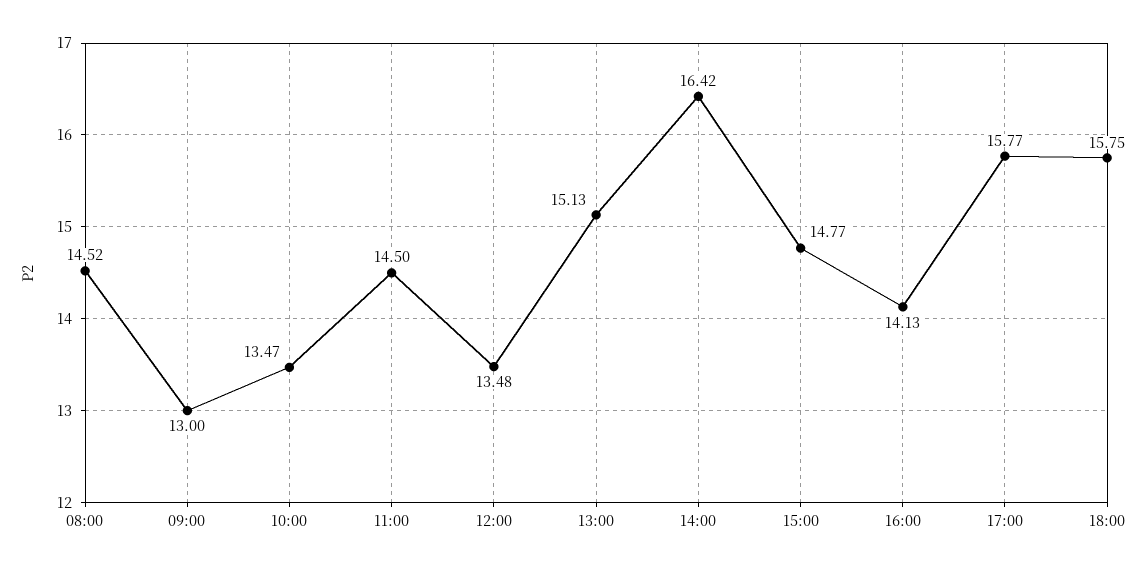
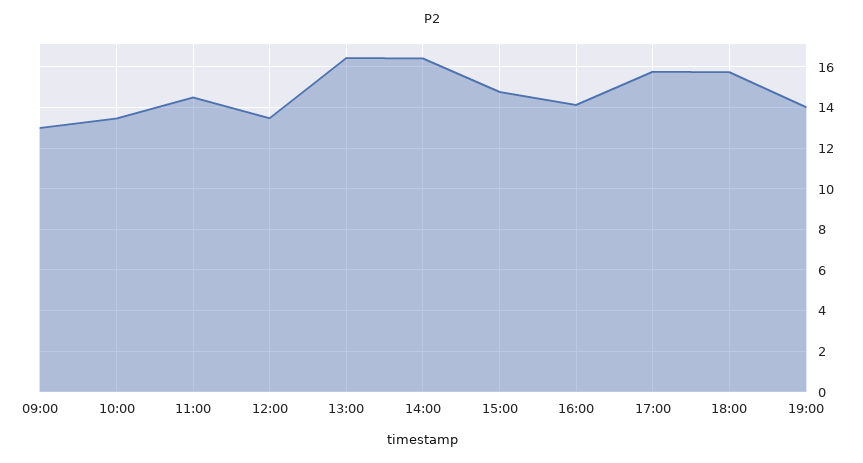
08:00: 14.52 -> none
13:00: 15.13 -> 16.5
19:00: none -> 14

